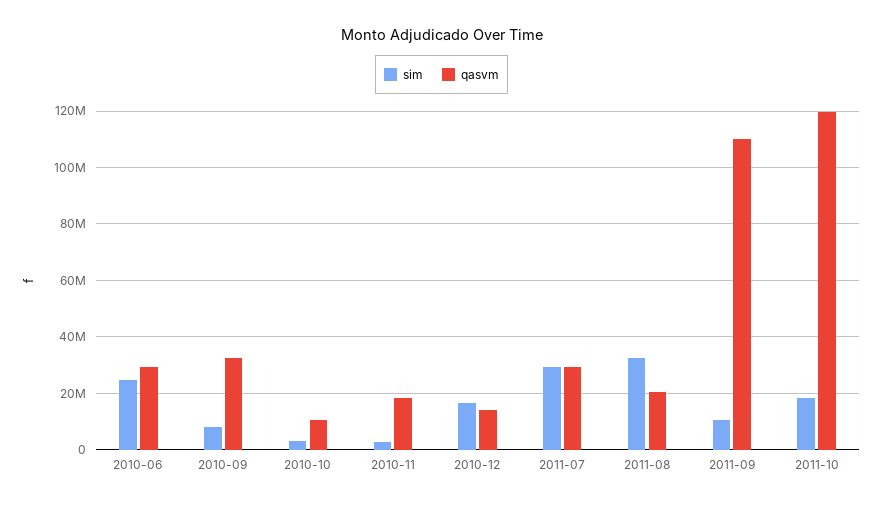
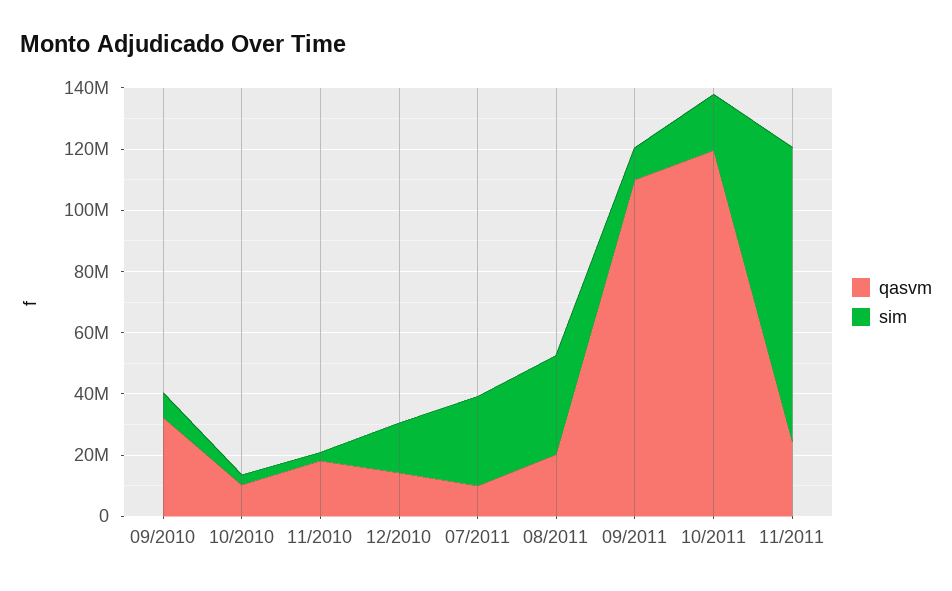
sim, 2010-06: 25000000 -> none
qasvm, 2010-06: 30000000 -> none
qasvm, 2011-07: 30000000 -> 10000000
qasvm, 11/2011: none -> 25000000
sim, 11/2011: none -> 95000000

